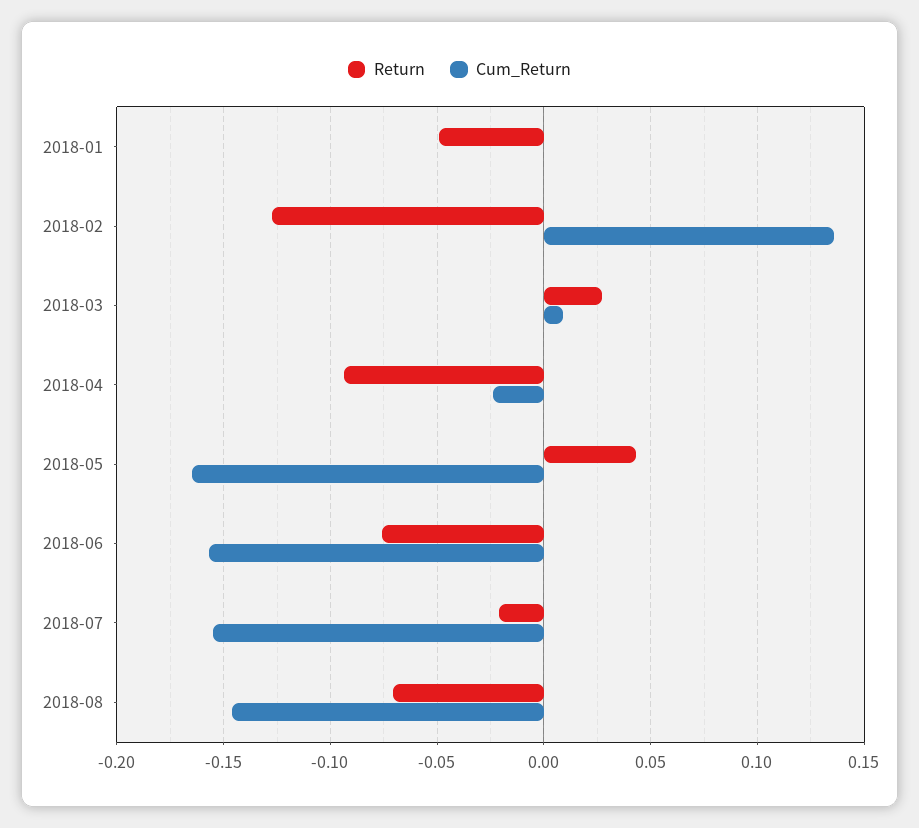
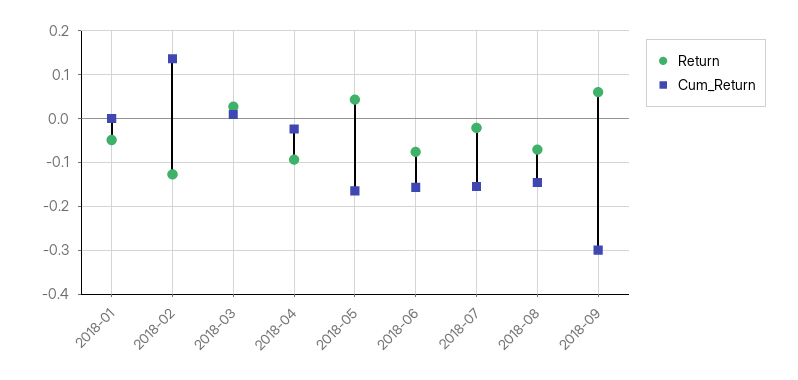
Return, 2018-09: none -> 0.06
Cum_Return, 2018-09: none -> -0.3

